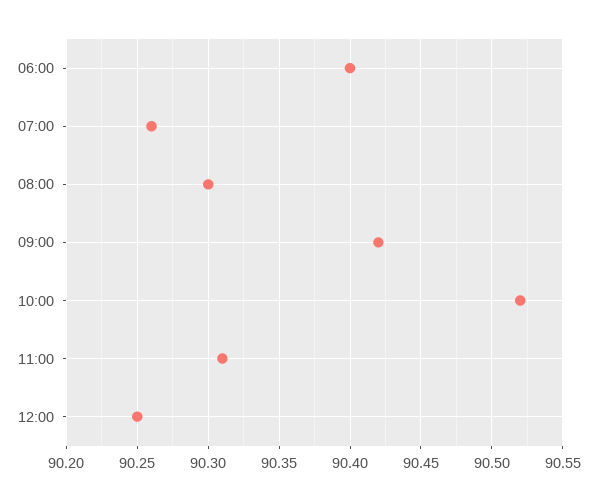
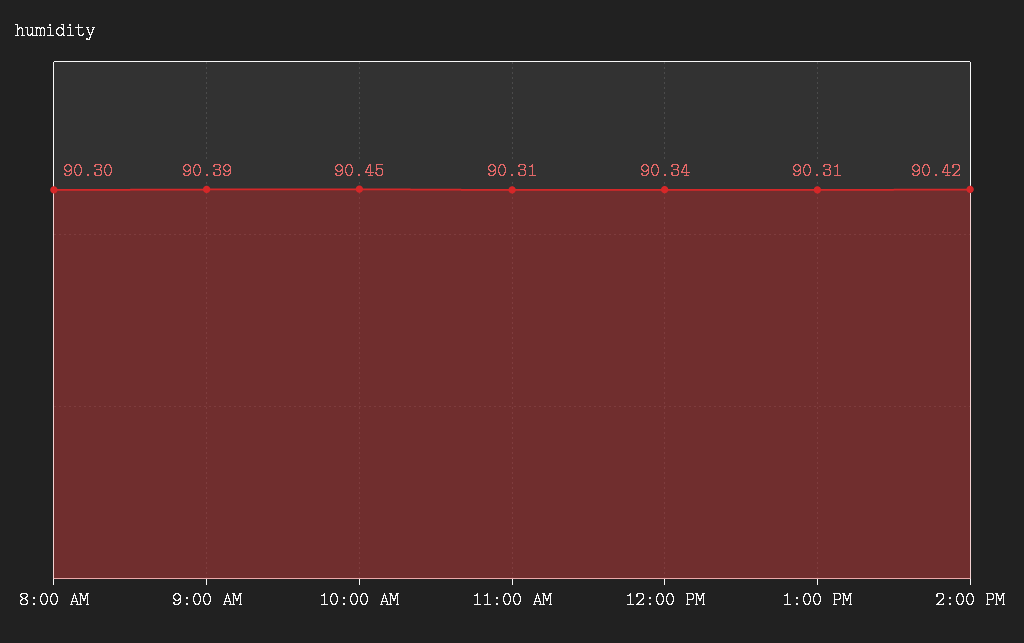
06:00: 90.4 -> none
07:00: 90.26 -> none
09:00: 90.42 -> 90.39
10:00: 90.52 -> 90.45
12:00: 90.25 -> 90.34
1:00 PM: none -> 90.31
2:00 PM: none -> 90.42

